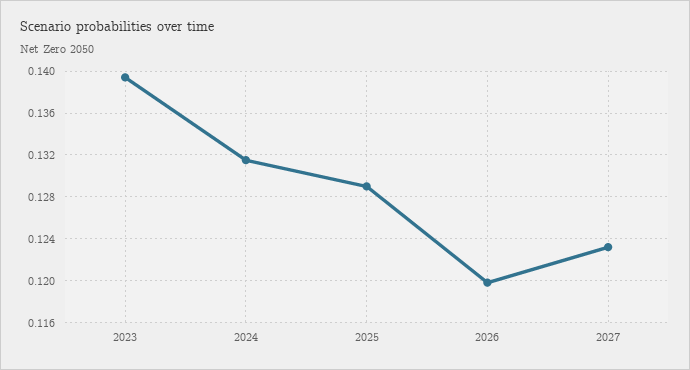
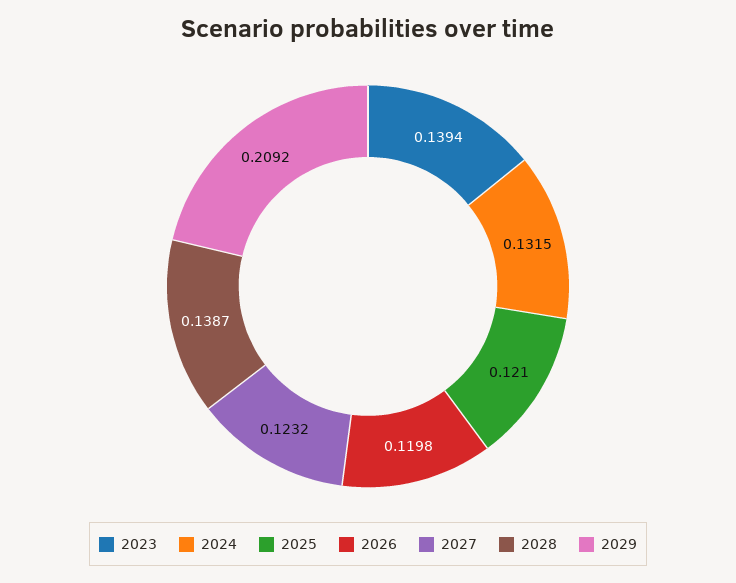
2025: 0.129 -> 0.121
2028: none -> 0.1387
2029: none -> 0.2092

